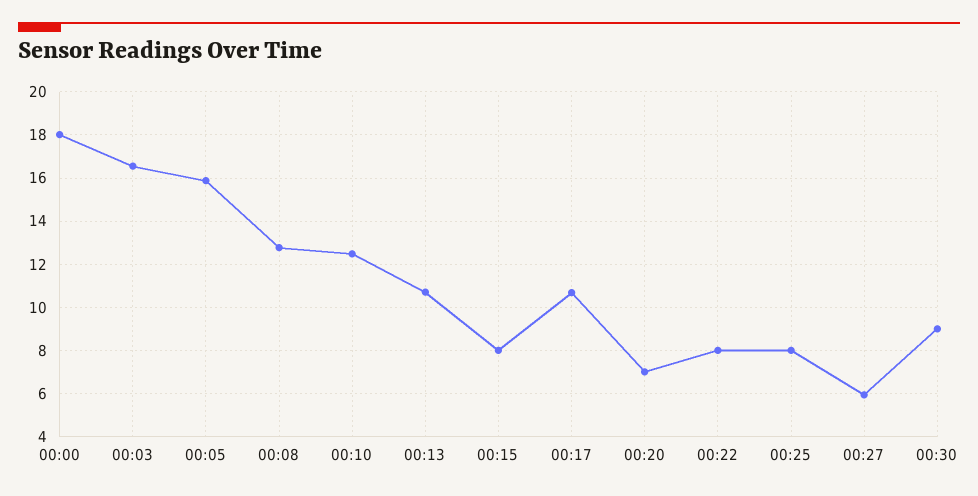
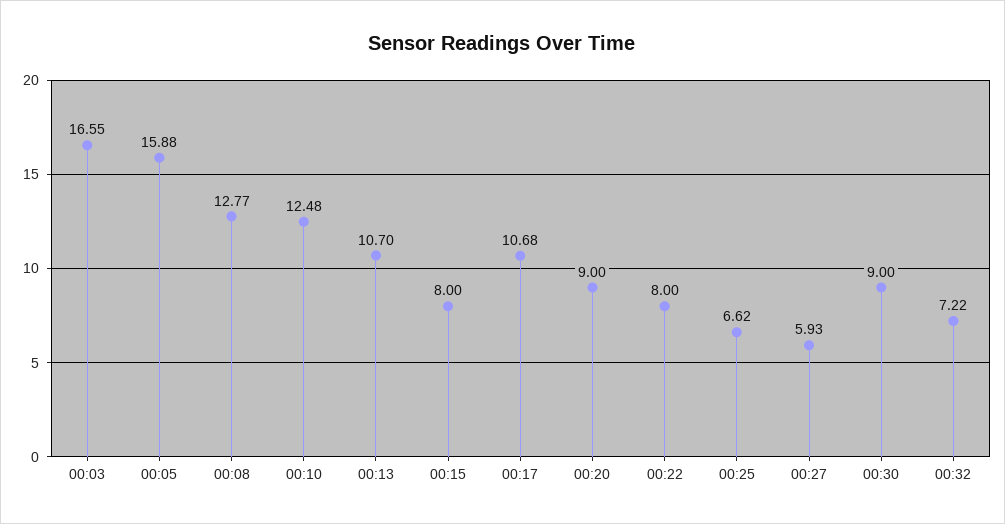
00:00: 18 -> none
00:20: 7 -> 9
00:25: 8 -> 6.62
00:32: none -> 7.22

